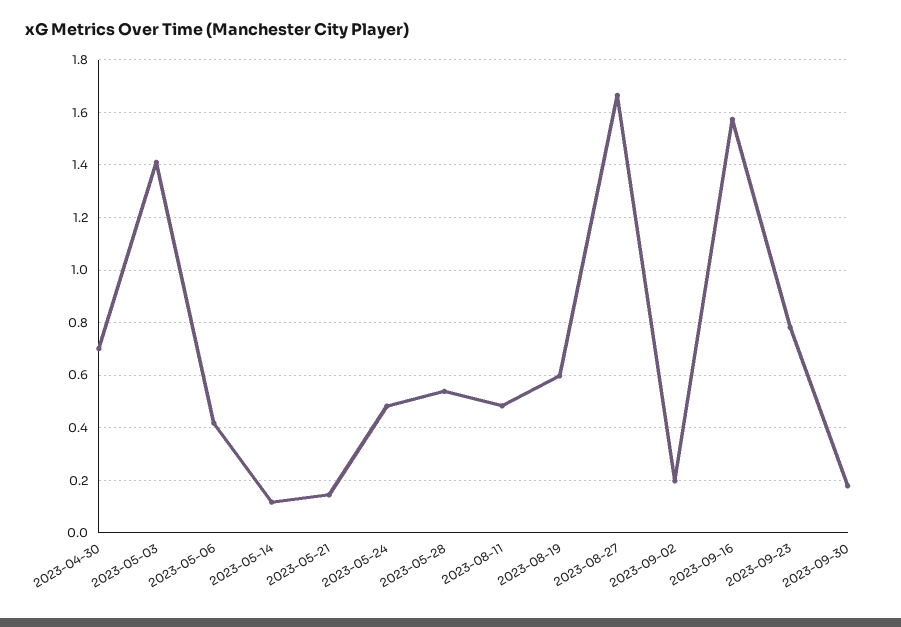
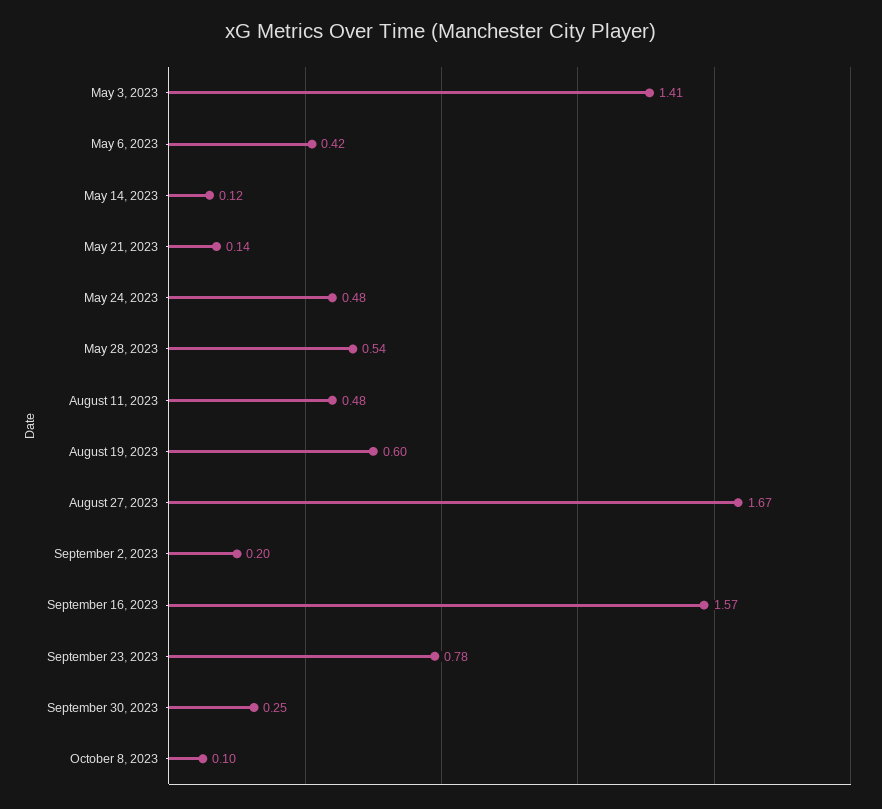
2023-04-30: 0.7 -> none
2023-09-30: 0.175 -> 0.25
October 8, 2023: none -> 0.1

